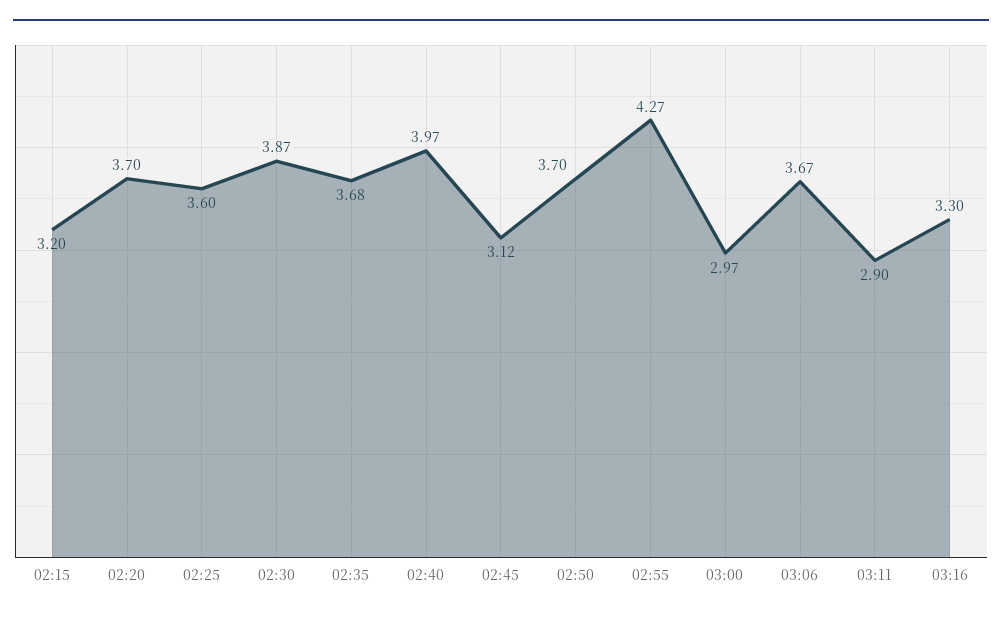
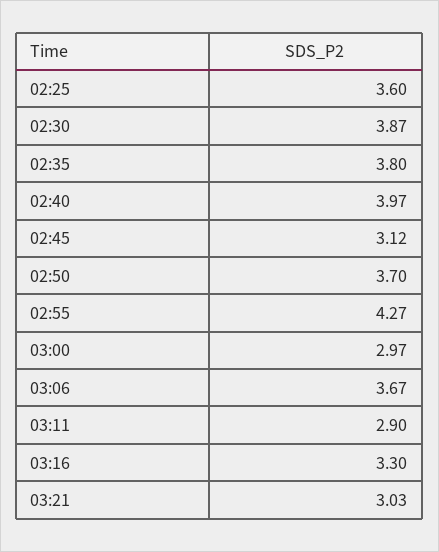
02:15: 3.2 -> none
02:20: 3.7 -> none
02:35: 3.68 -> 3.8
03:21: none -> 3.03

